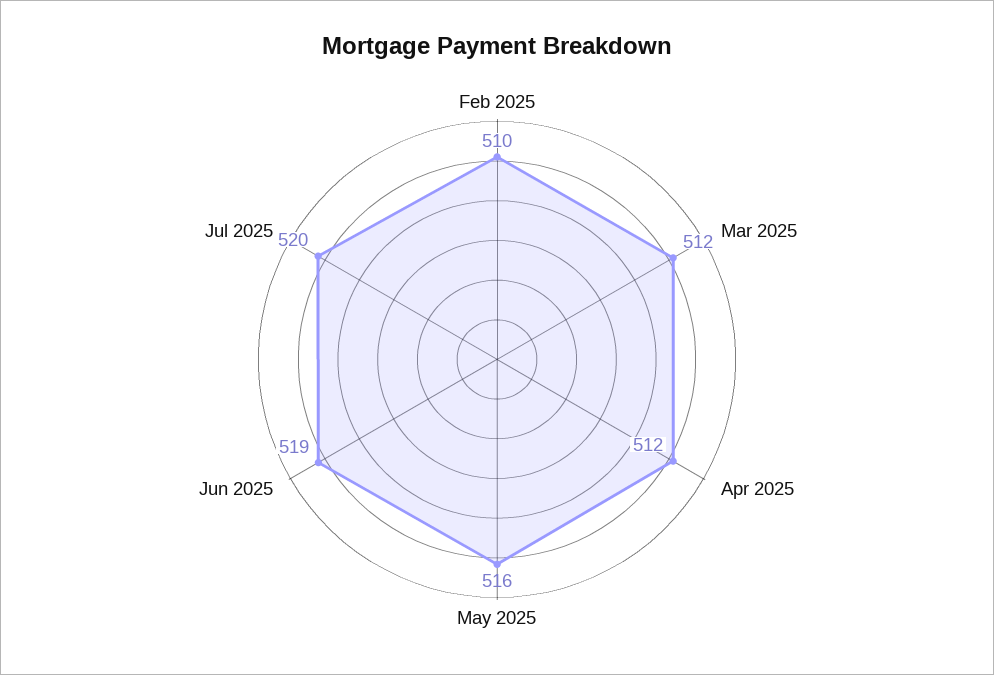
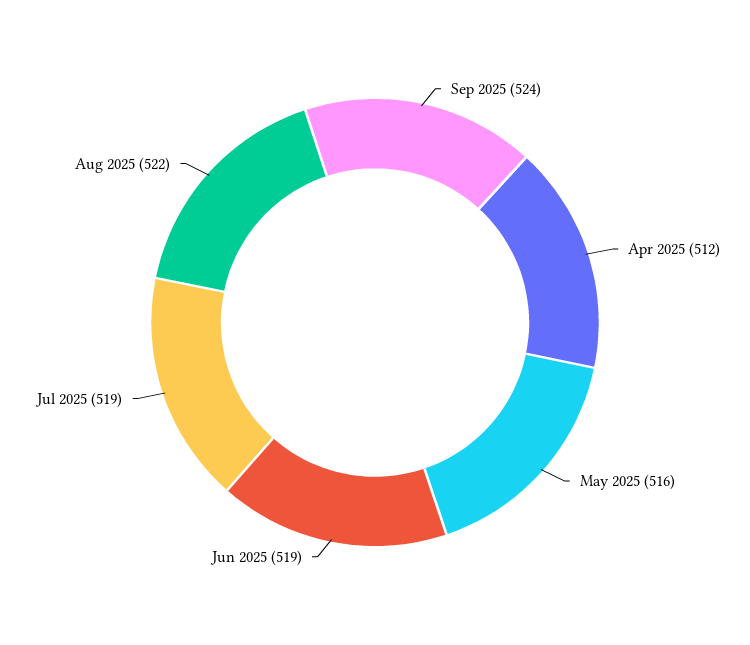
Feb 2025: 510 -> none
Mar 2025: 512 -> none
Jul 2025: 520 -> 519
Sep 2025: none -> 524
Aug 2025: none -> 522

